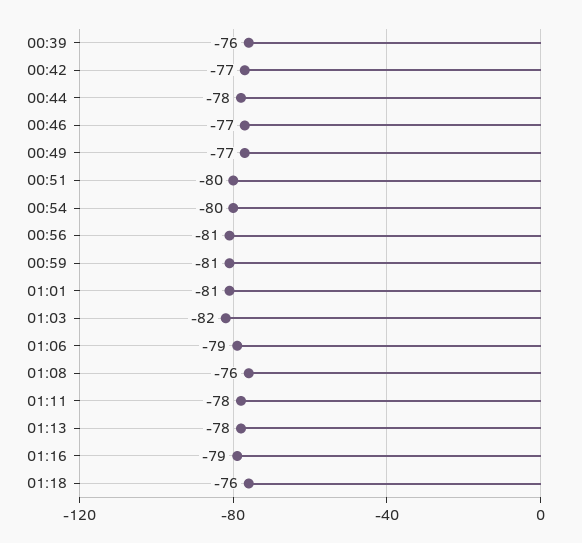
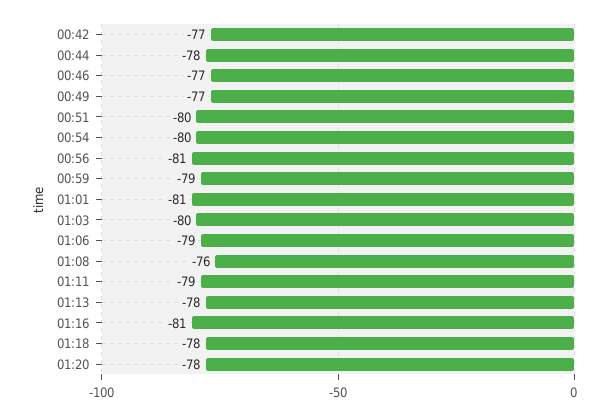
00:39: -76 -> none
00:59: -81 -> -79
01:03: -82 -> -80
01:11: -78 -> -79
01:16: -79 -> -81
01:18: -76 -> -78
01:20: none -> -78

